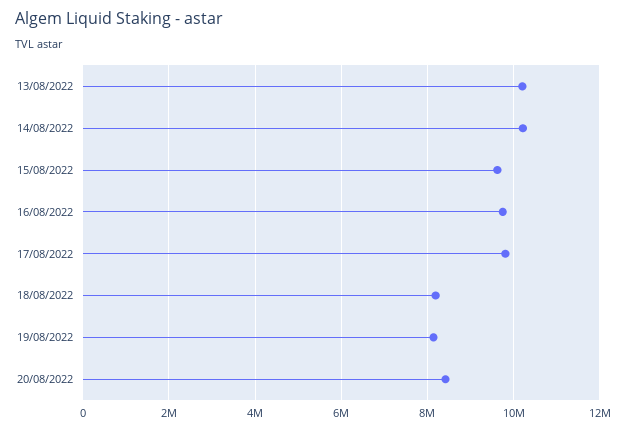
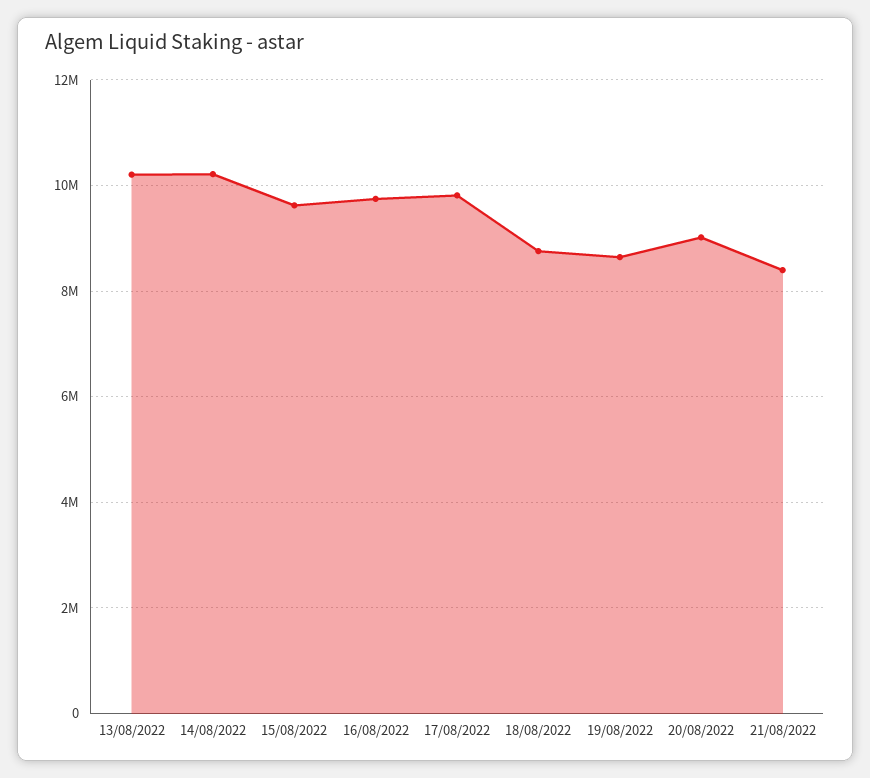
18/08/2022: 8200000 -> 8800000
19/08/2022: 8200000 -> 8600000
20/08/2022: 8400000 -> 9000000
21/08/2022: none -> 8400000

